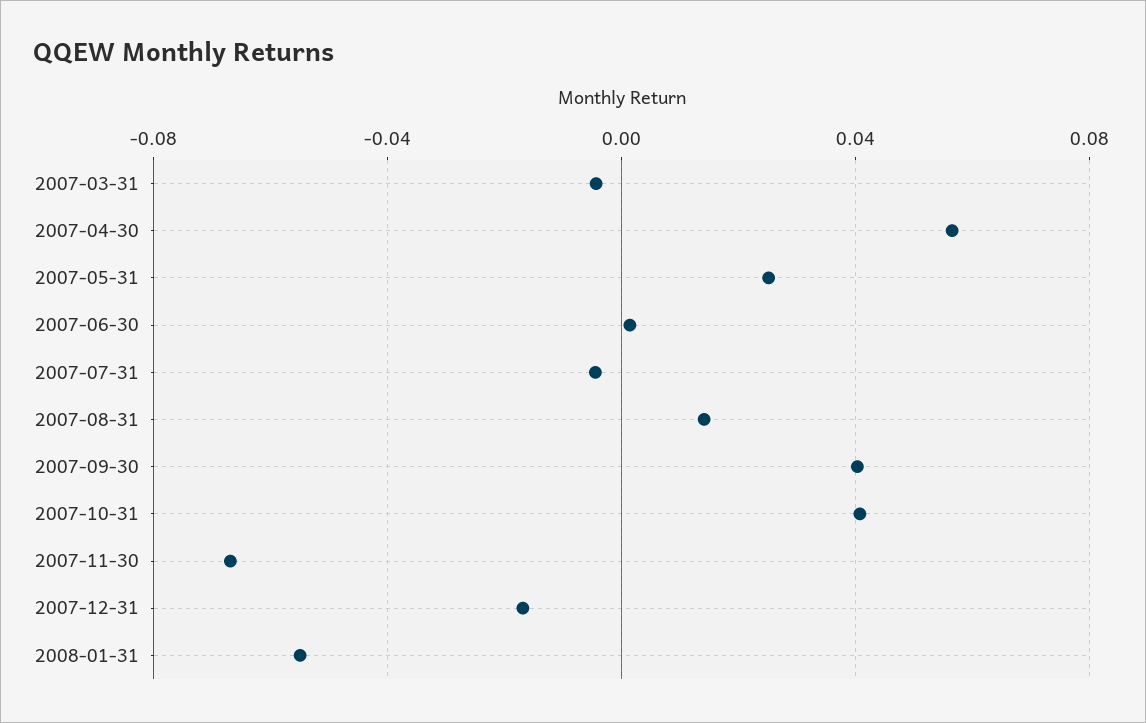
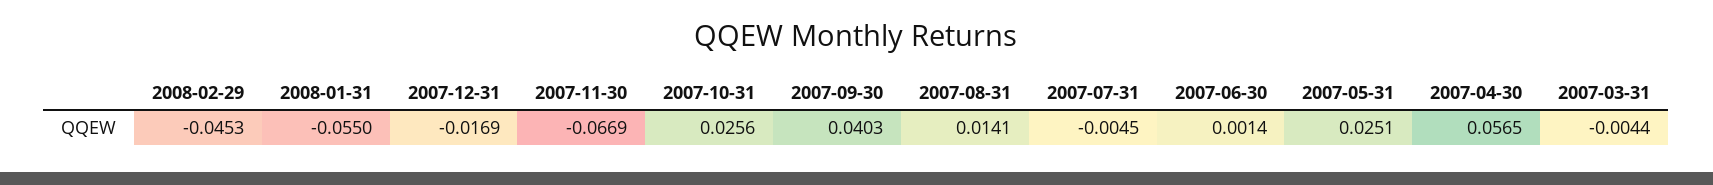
2007-10-31: 0.04 -> 0.0256
2008-02-29: none -> -0.0453

